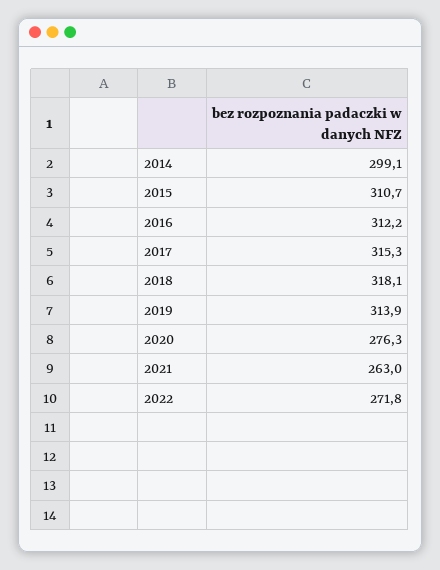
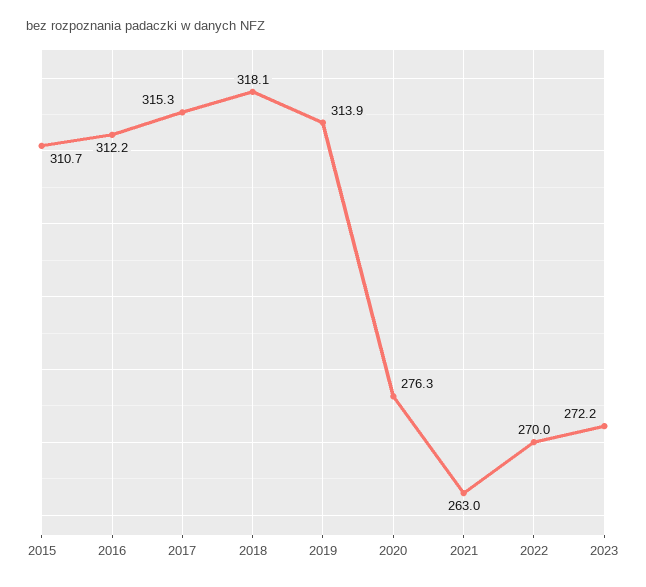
2014: 299.1 -> none
2022: 271.8 -> 270
2023: none -> 272.2

